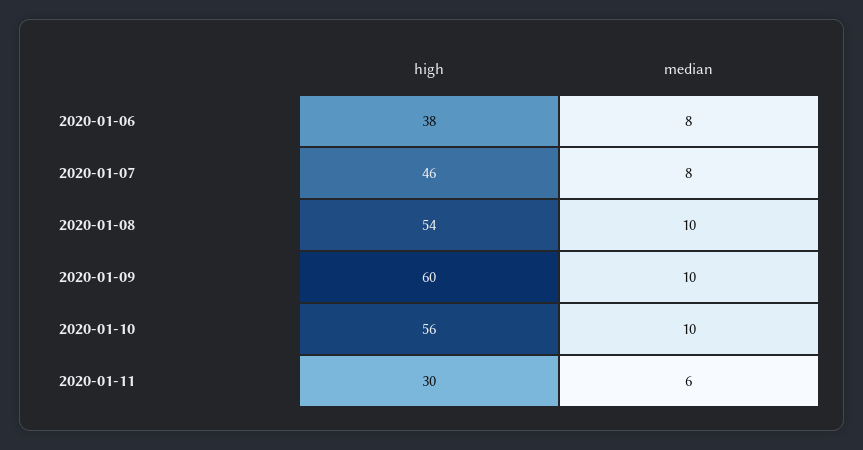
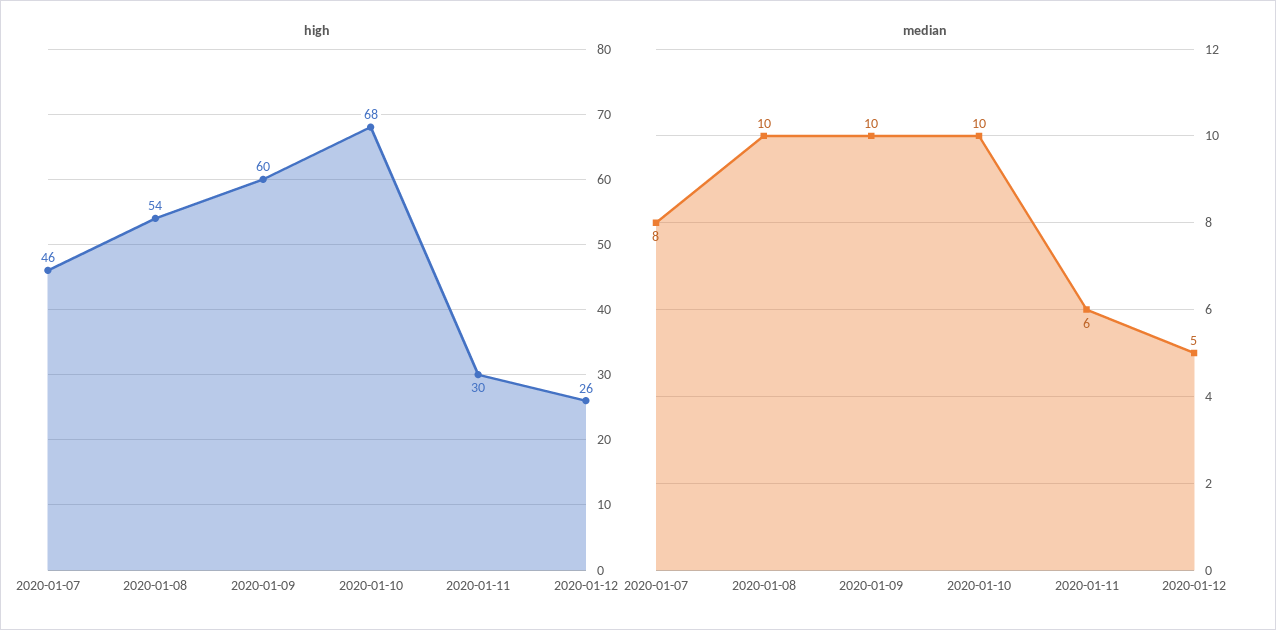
high, 2020-01-06: 38 -> none
median, 2020-01-06: 8 -> none
high, 2020-01-10: 56 -> 68
high, 2020-01-12: none -> 26
median, 2020-01-12: none -> 5

